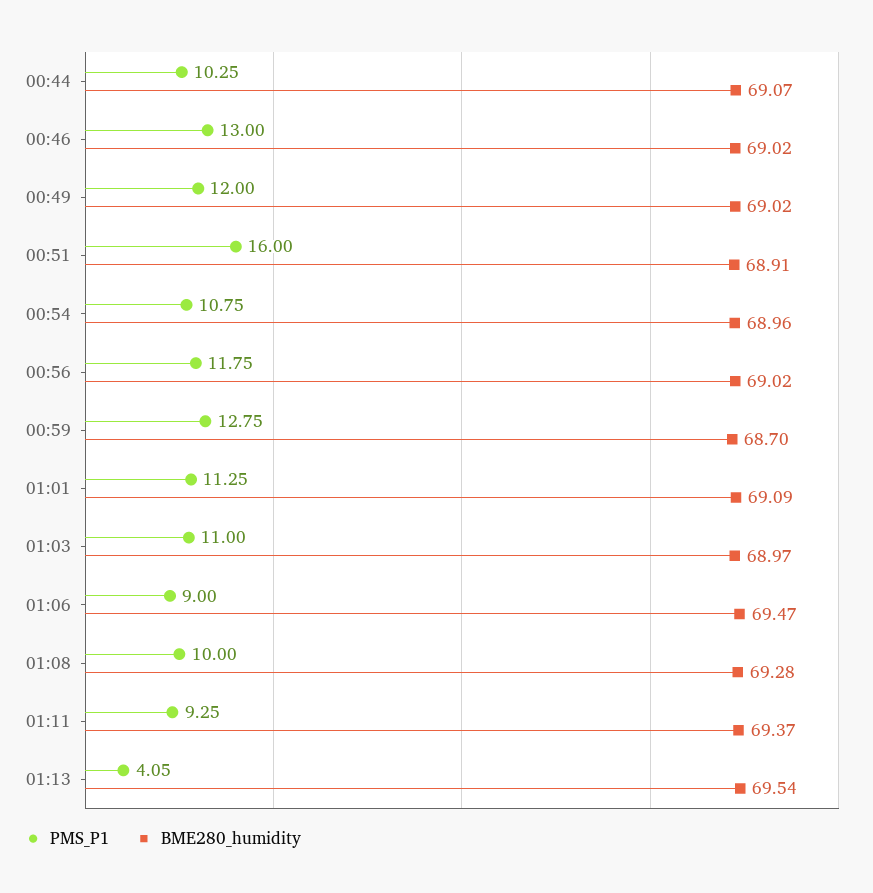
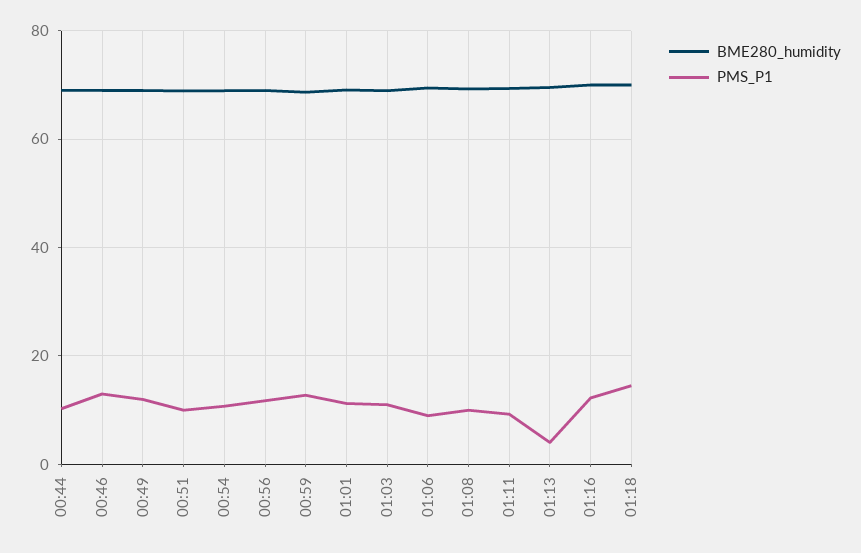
PMS_P1, 00:51: 16 -> 10
BME280_humidity, 01:16: none -> 70
PMS_P1, 01:16: none -> 12
BME280_humidity, 01:18: none -> 70
PMS_P1, 01:18: none -> 14

